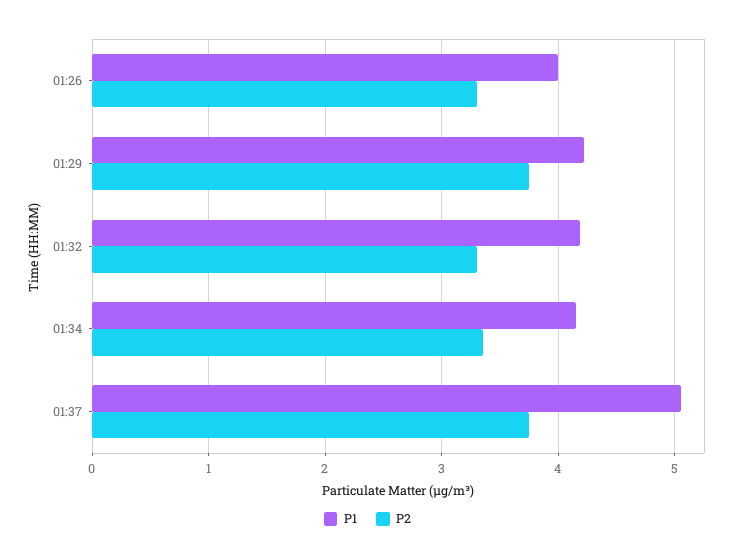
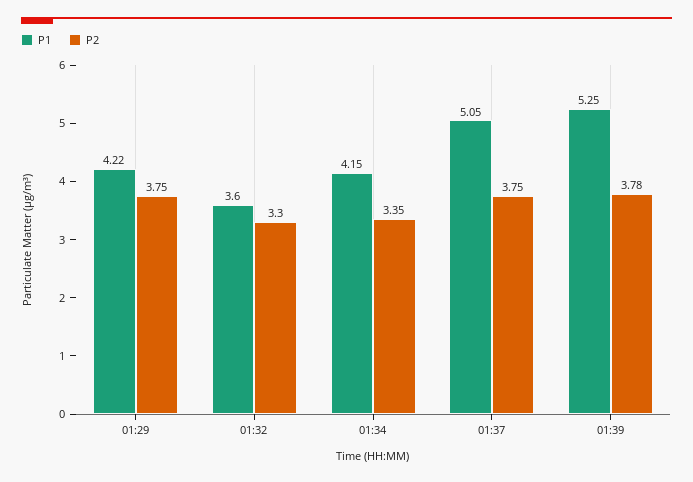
P1, 01:26: 4 -> none
P2, 01:26: 3.3 -> none
P1, 01:32: 4.2 -> 3.6
P1, 01:39: none -> 5.25
P2, 01:39: none -> 3.78

